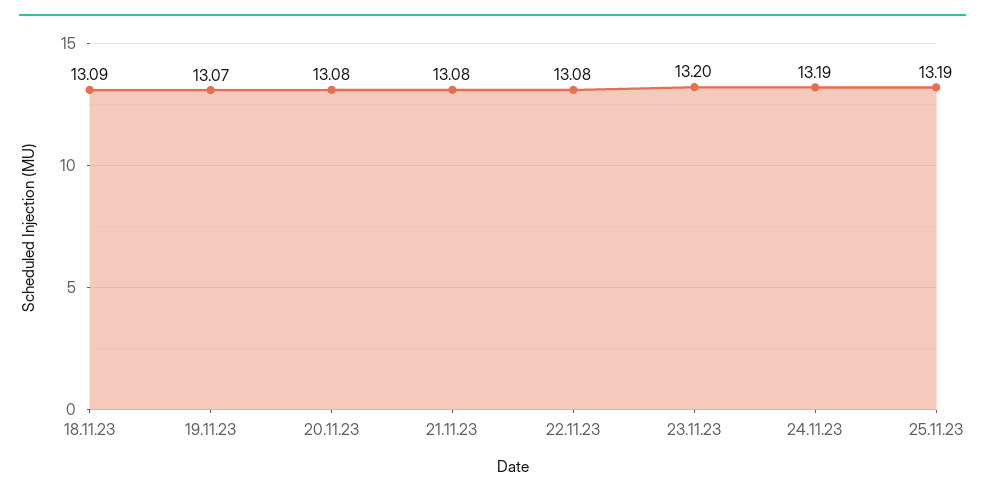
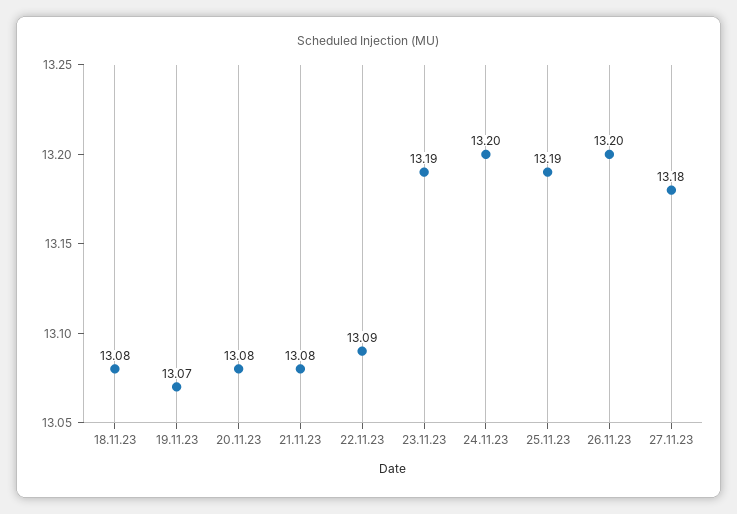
18.11.23: 13.09 -> 13.08
22.11.23: 13.08 -> 13.09
23.11.23: 13.2 -> 13.19
24.11.23: 13.19 -> 13.2
26.11.23: none -> 13.2
27.11.23: none -> 13.18

